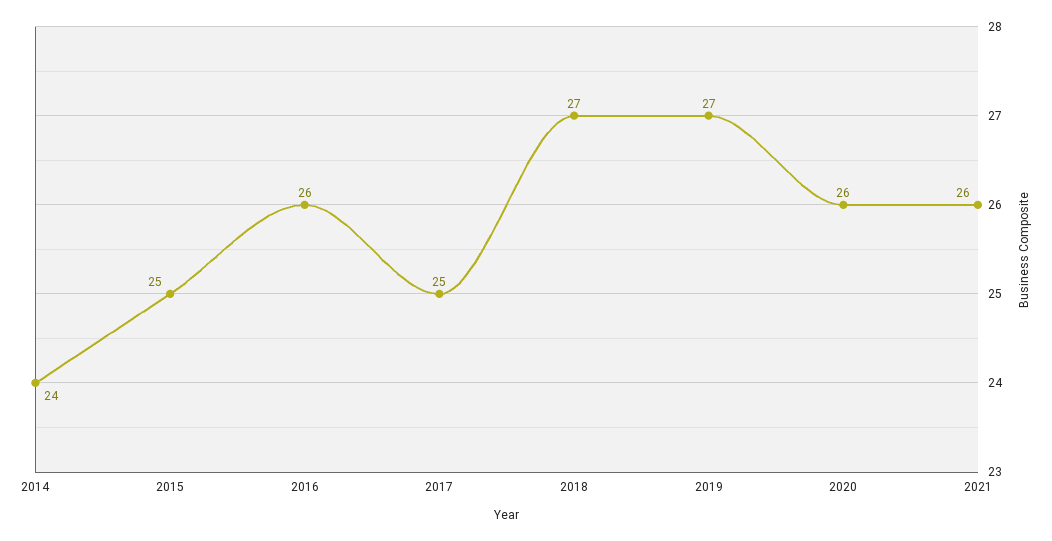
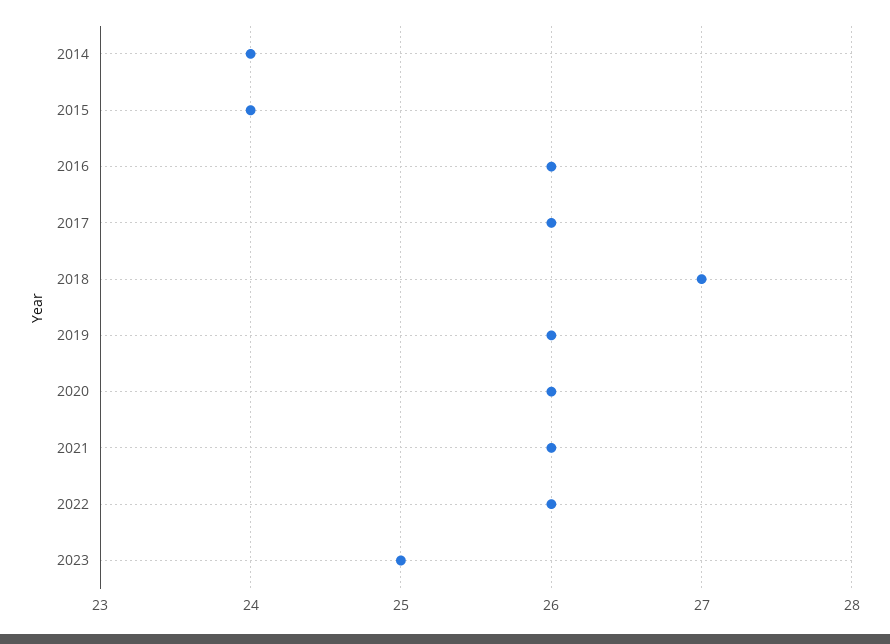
2015: 25 -> 24
2017: 25 -> 26
2019: 27 -> 26
2022: none -> 26
2023: none -> 25

